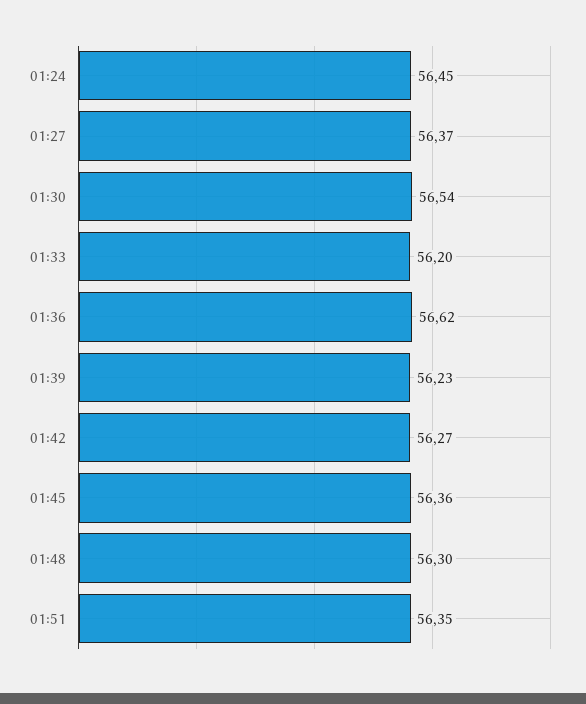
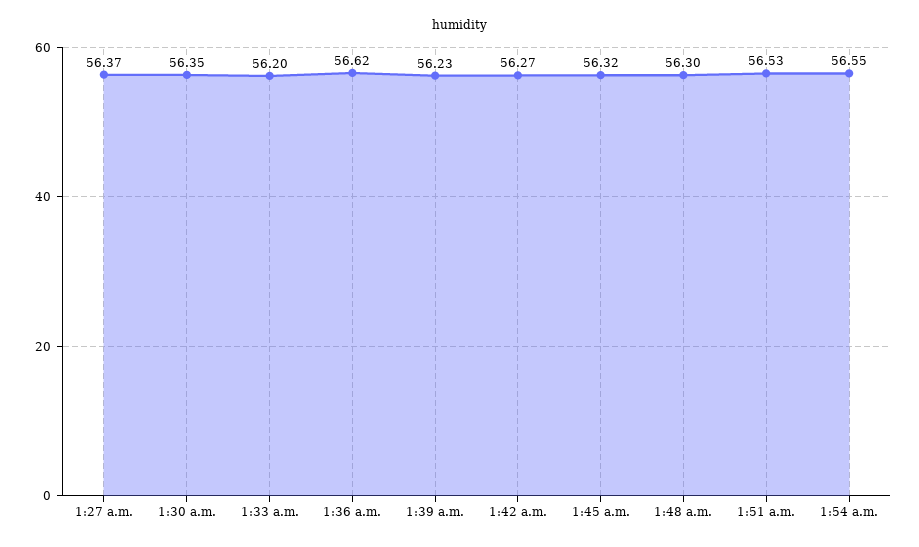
01:24: 56.45 -> none
01:30: 56.54 -> 56.35
01:45: 56.36 -> 56.32
01:51: 56.35 -> 56.53
1:54 a.m.: none -> 56.55

